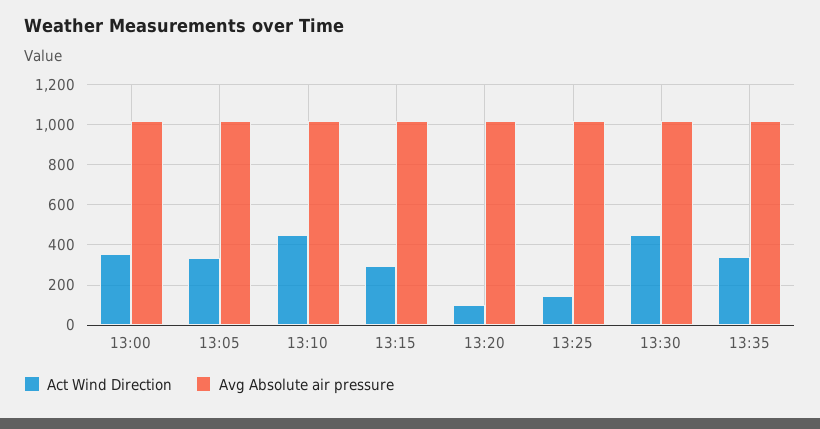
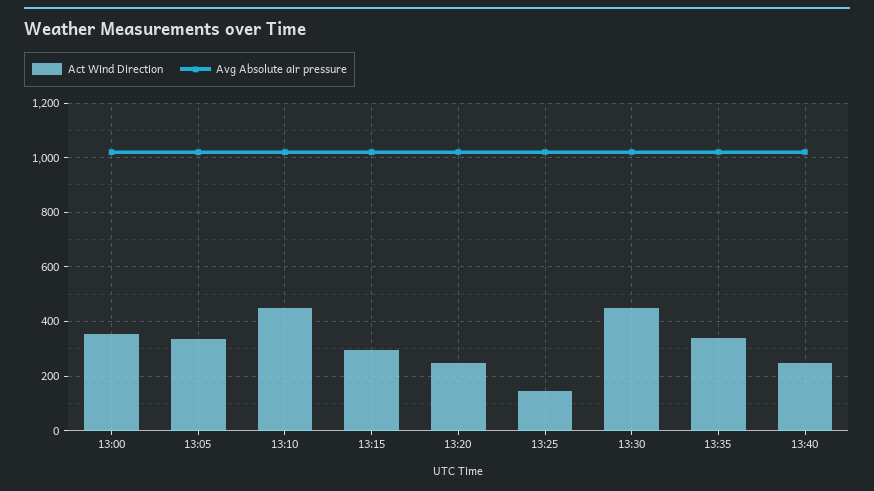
Act Wind Direction, 13:20: 100 -> 250
Act Wind Direction, 13:40: none -> 250
Avg Absolute air pressure, 13:40: none -> 1025

